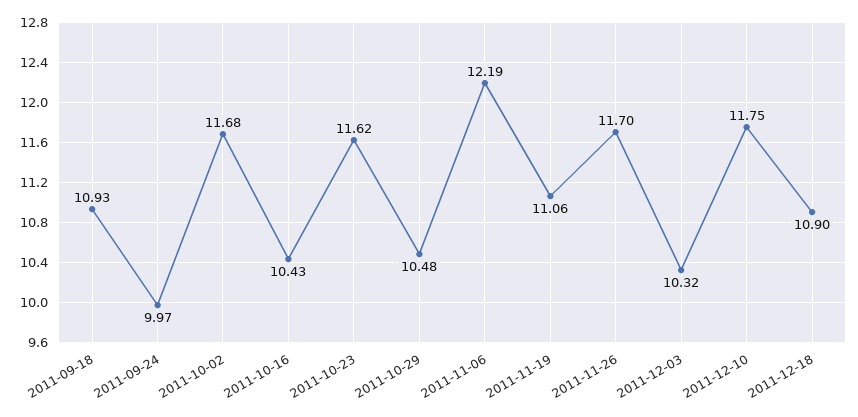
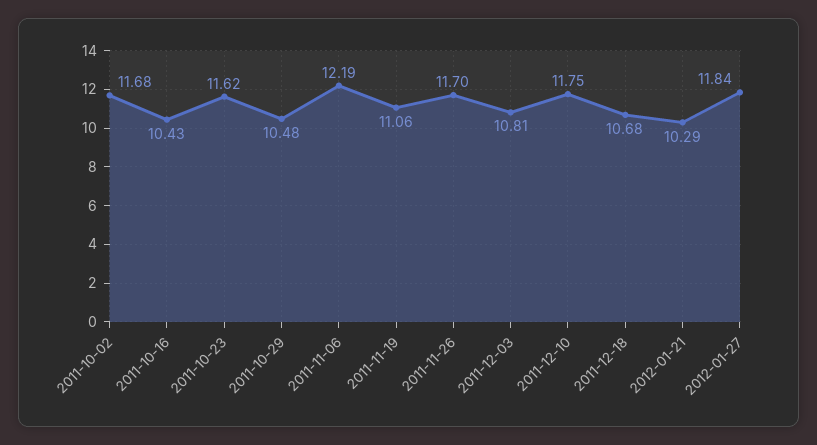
2011-09-18: 10.93 -> none
2011-09-24: 9.97 -> none
2011-12-03: 10.32 -> 10.81
2011-12-18: 10.9 -> 10.68
2012-01-21: none -> 10.29
2012-01-27: none -> 11.84

